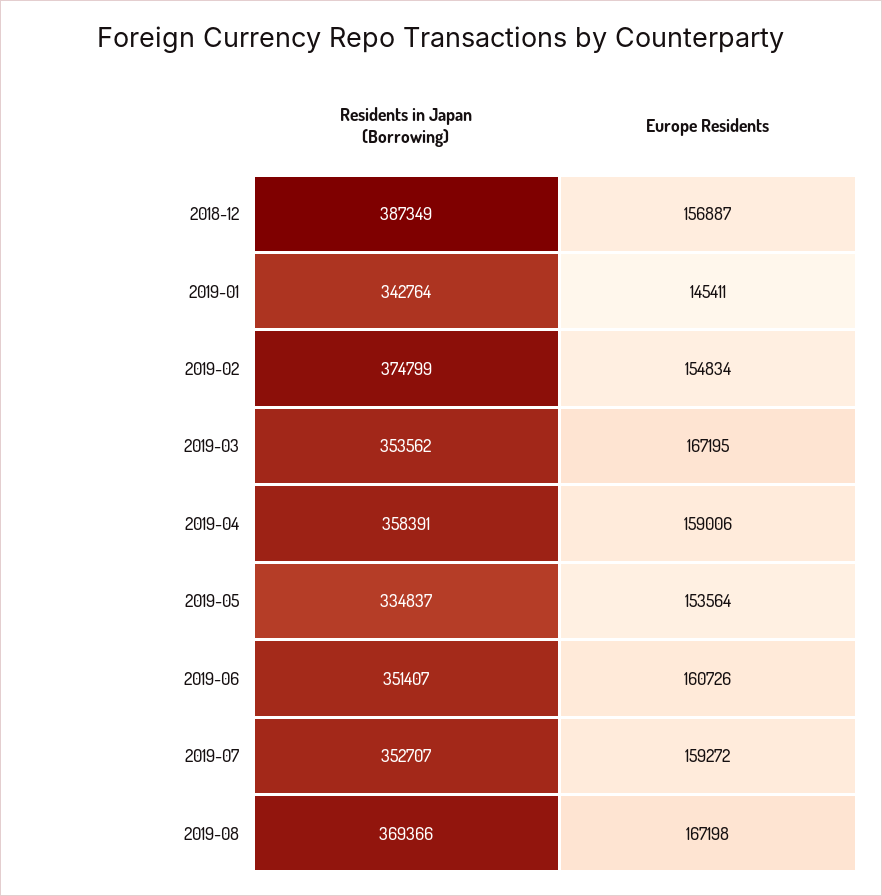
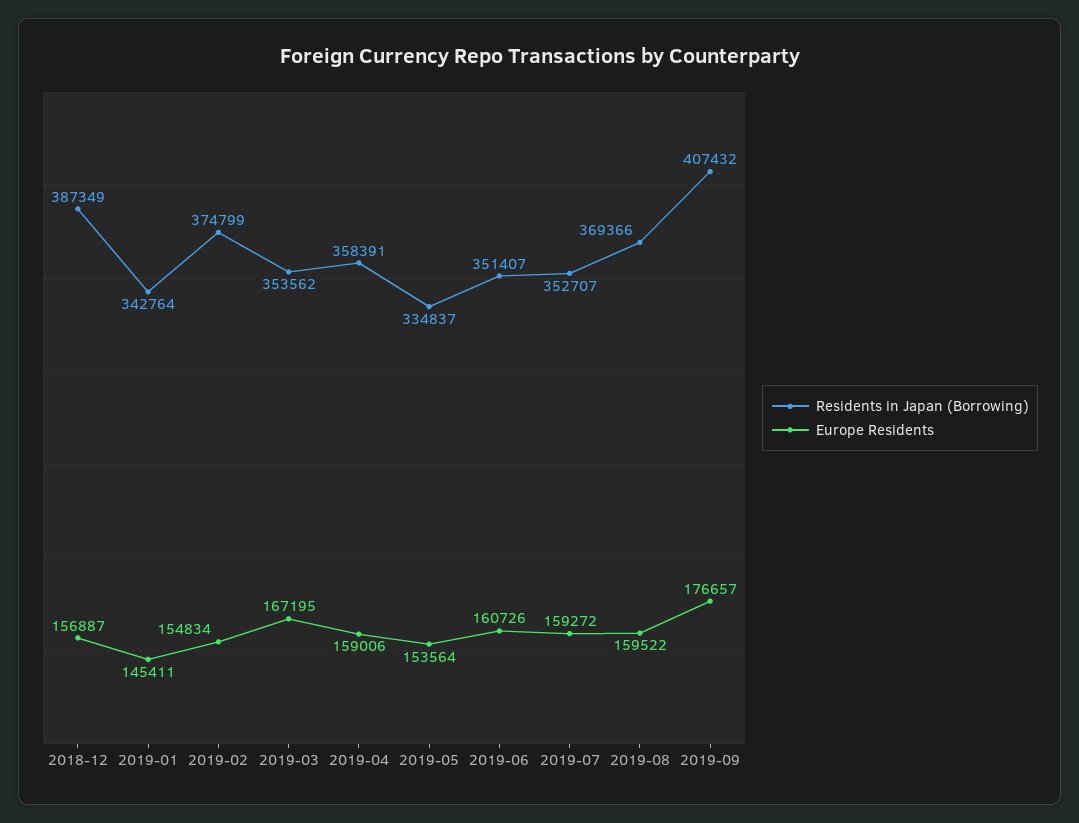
Europe Residents, 2019-08: 167198 -> 159522
Residents in Japan (Borrowing), 2019-09: none -> 407432
Europe Residents, 2019-09: none -> 176657

